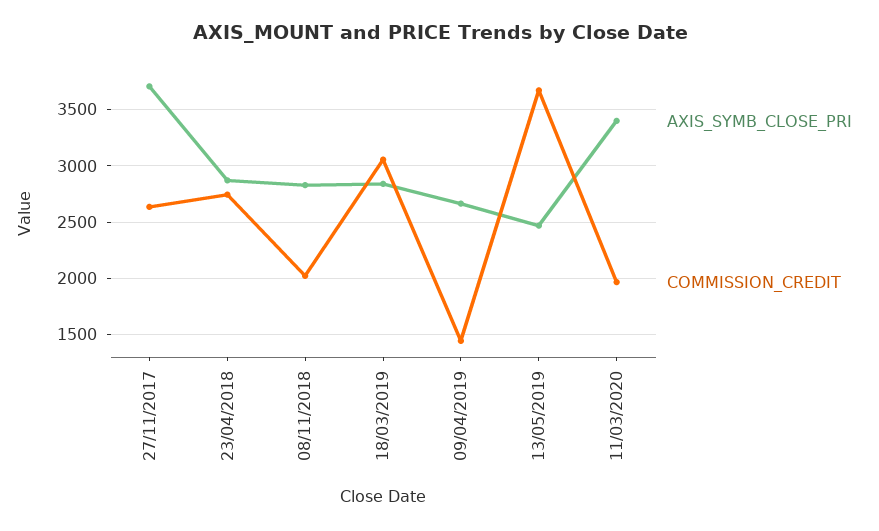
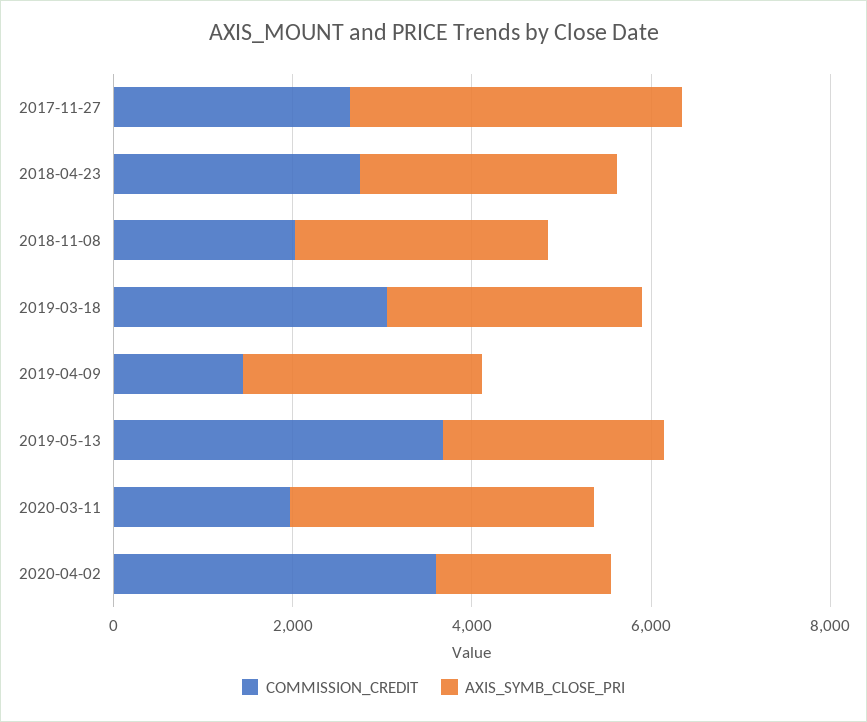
COMMISSION_CREDIT, 2020-04-02: none -> 3500
AXIS_SYMB_CLOSE_PRI, 2020-04-02: none -> 2000

